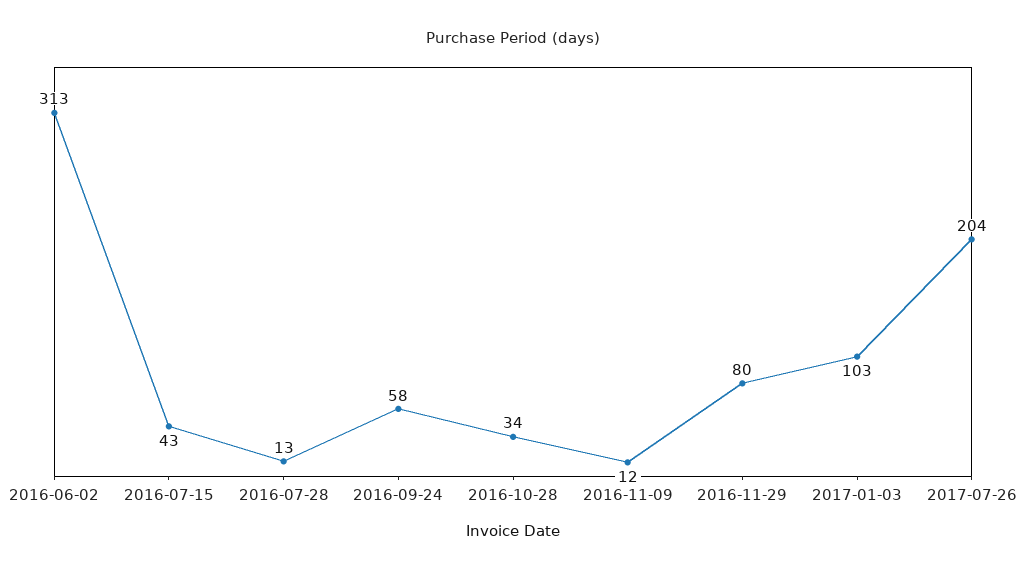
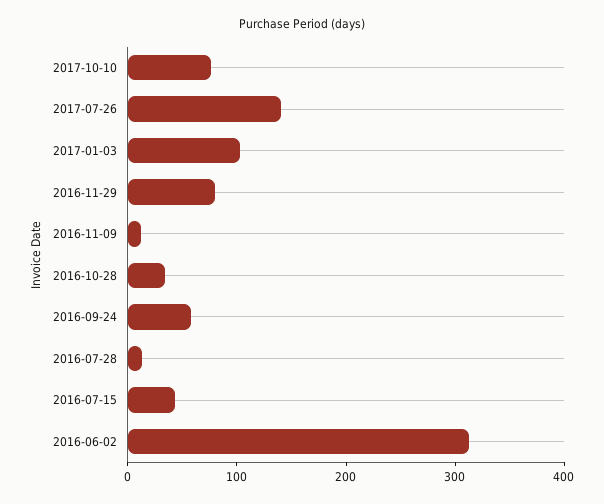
2017-07-26: 204 -> 140
2017-10-10: none -> 80

